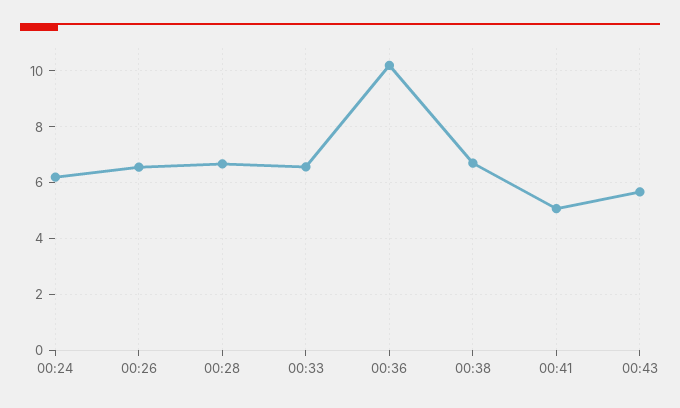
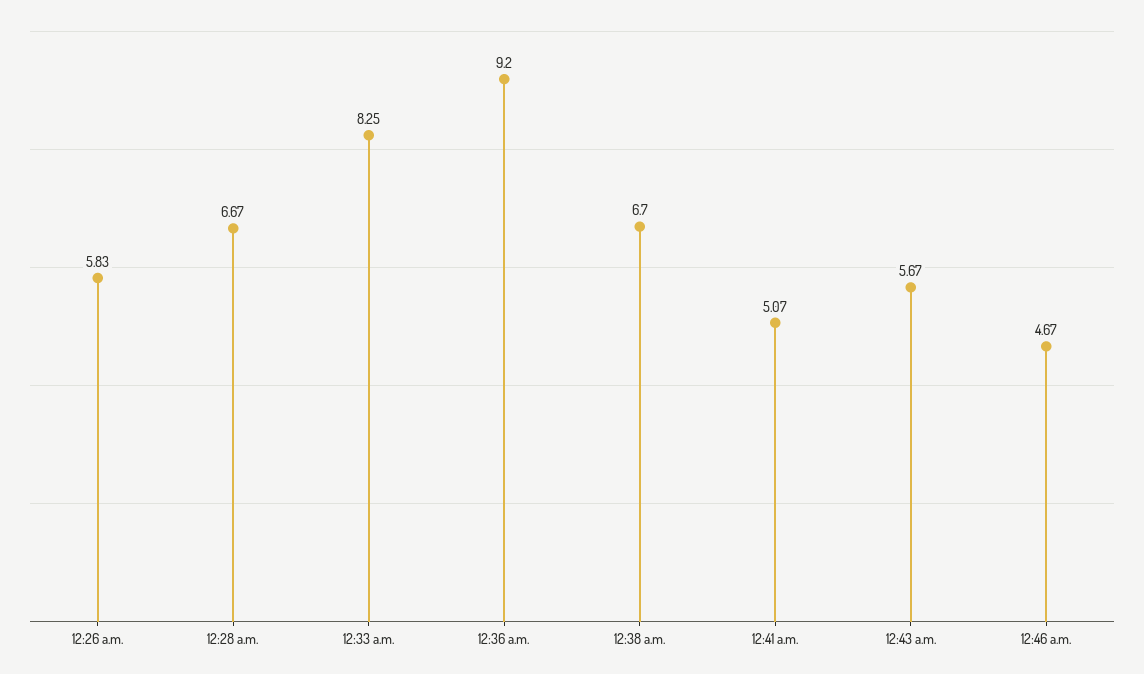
00:24: 6.25 -> none
00:26: 6.5 -> 5.83
00:33: 6.5 -> 8.25
00:36: 10.25 -> 9.2
12:46 a.m.: none -> 4.67

